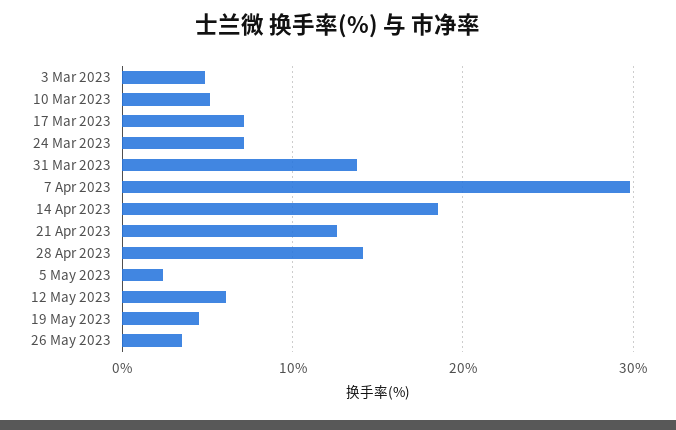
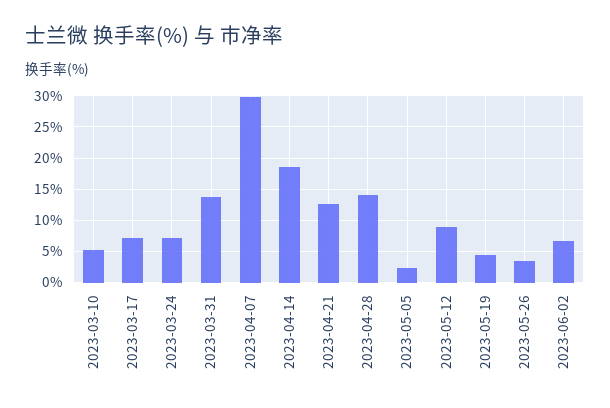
3 Mar 2023: 5 -> none
12 May 2023: 6 -> 9
2023-06-02: none -> 7

